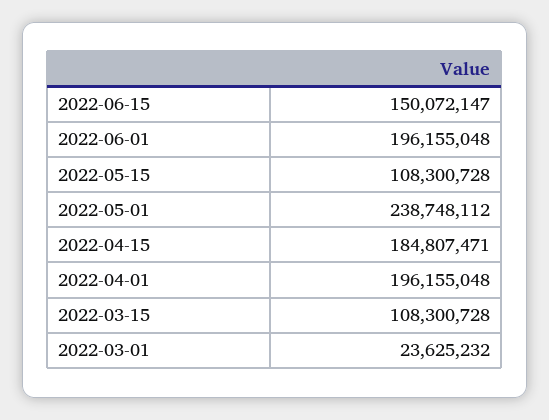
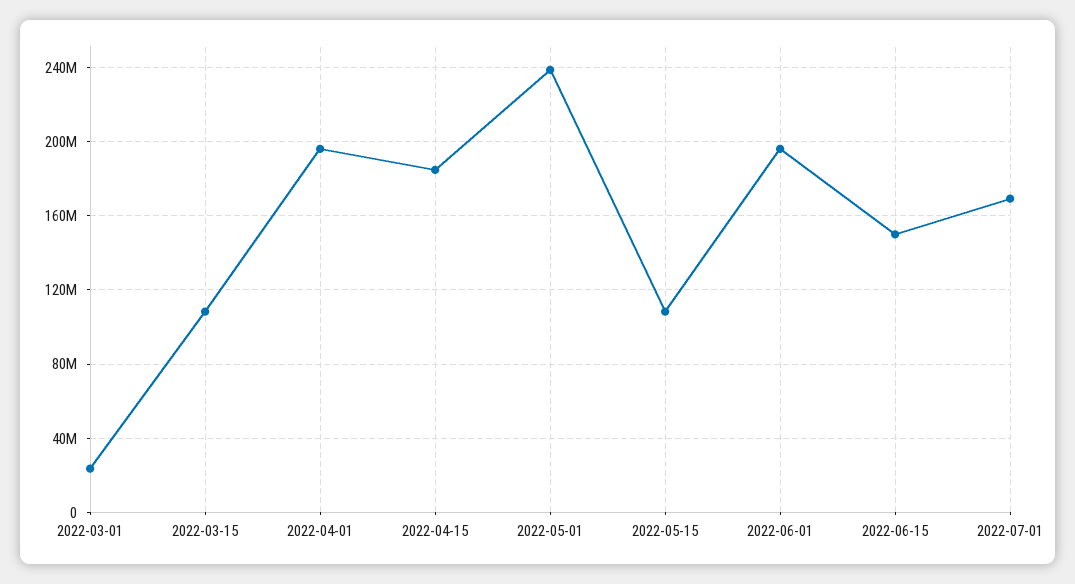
2022-07-01: none -> 170000000

